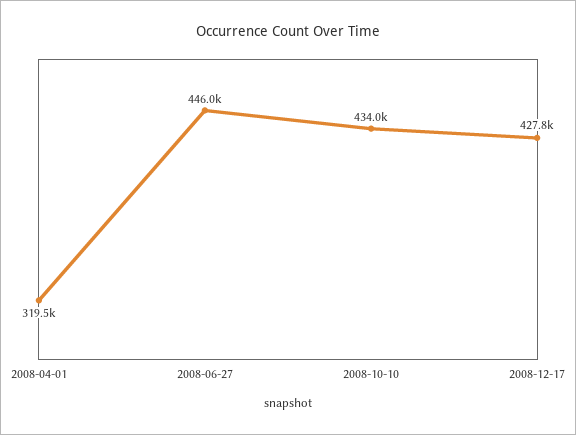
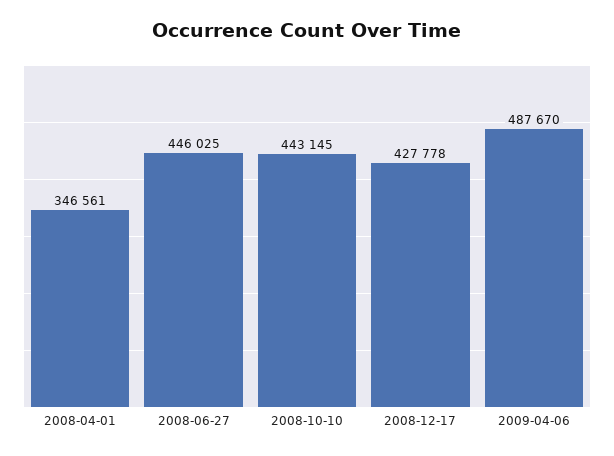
2008-04-01: 319500 -> 346561
2008-10-10: 434000 -> 443145
2009-04-06: none -> 487670

